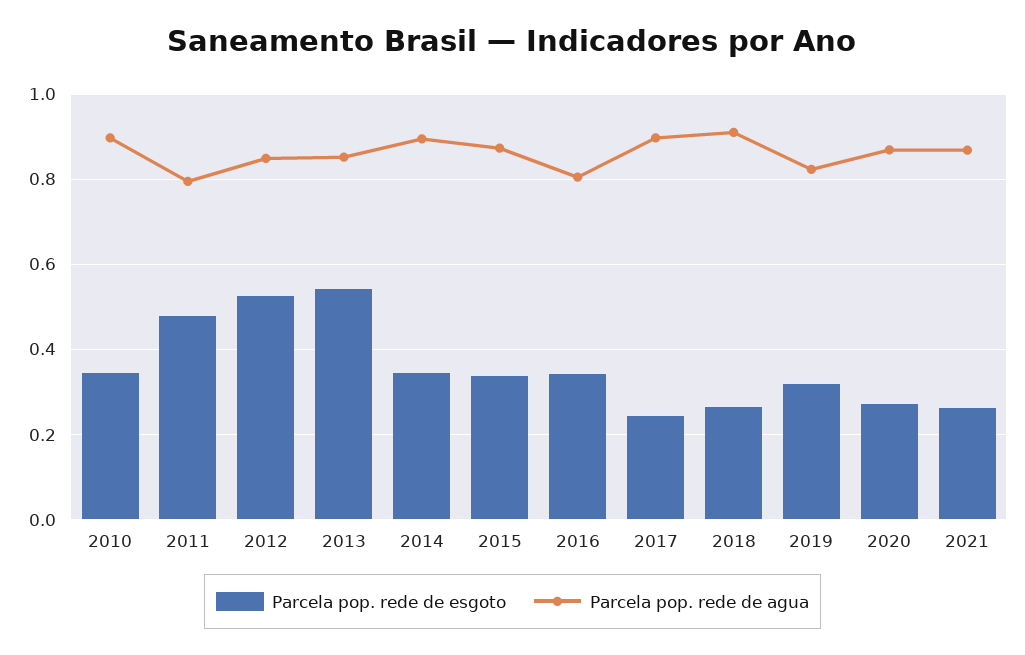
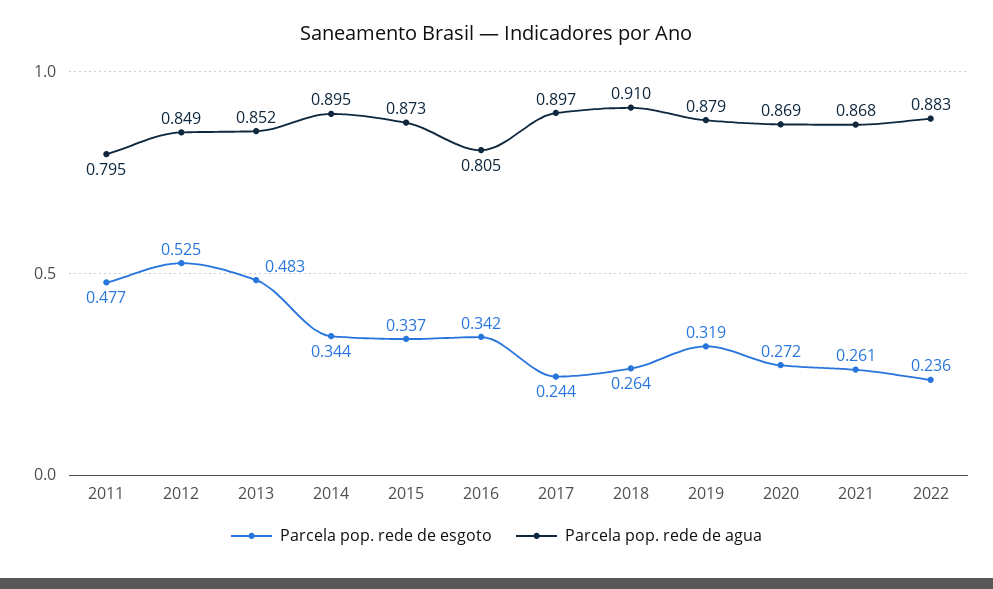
Parcela pop. rede de esgoto, 2010: 0.34 -> none
Parcela pop. rede de agua, 2010: 0.9 -> none
Parcela pop. rede de esgoto, 2013: 0.54 -> 0.483
Parcela pop. rede de agua, 2019: 0.82 -> 0.879
Parcela pop. rede de esgoto, 2022: none -> 0.236
Parcela pop. rede de agua, 2022: none -> 0.883

